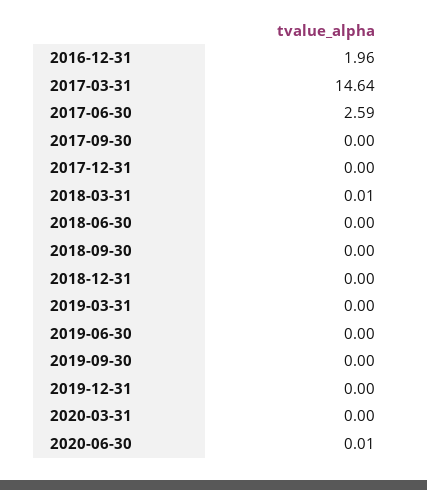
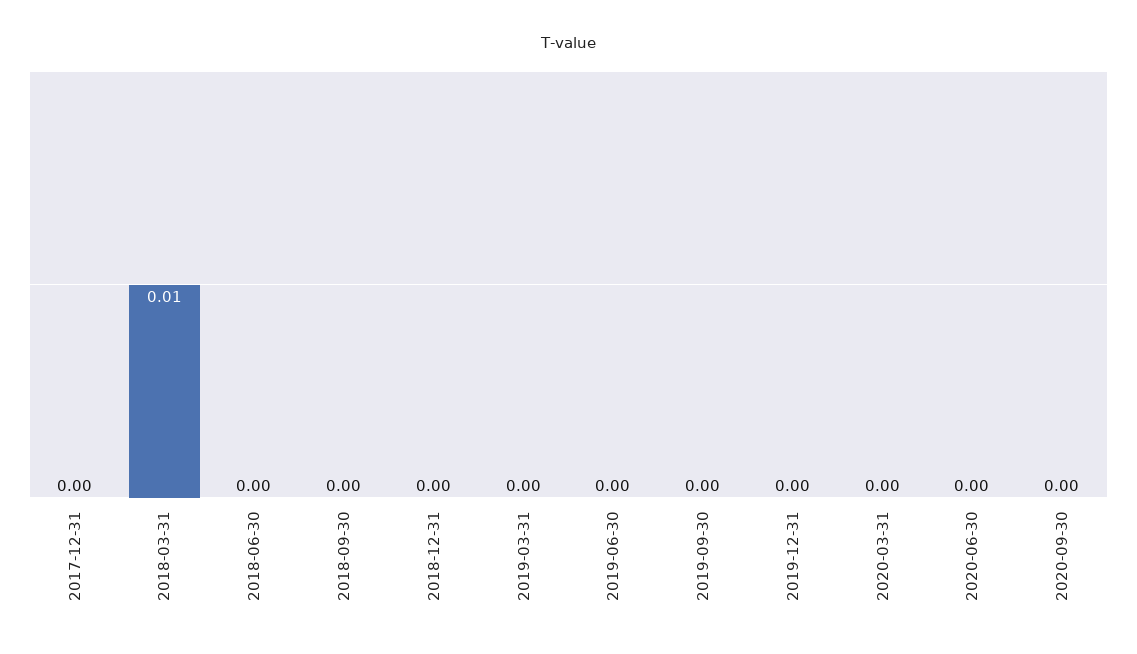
2016-12-31: 1.96 -> none
2017-03-31: 14.64 -> none
2017-06-30: 2.59 -> none
2017-09-30: 0 -> none
2020-06-30: 0.01 -> 0
2020-09-30: none -> 0

